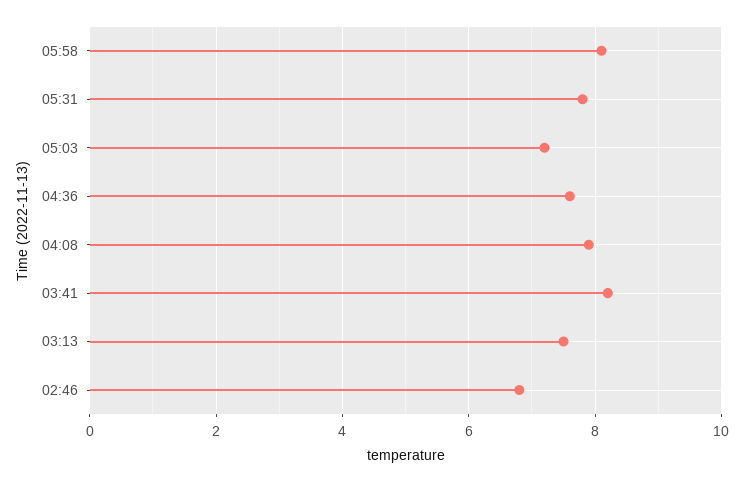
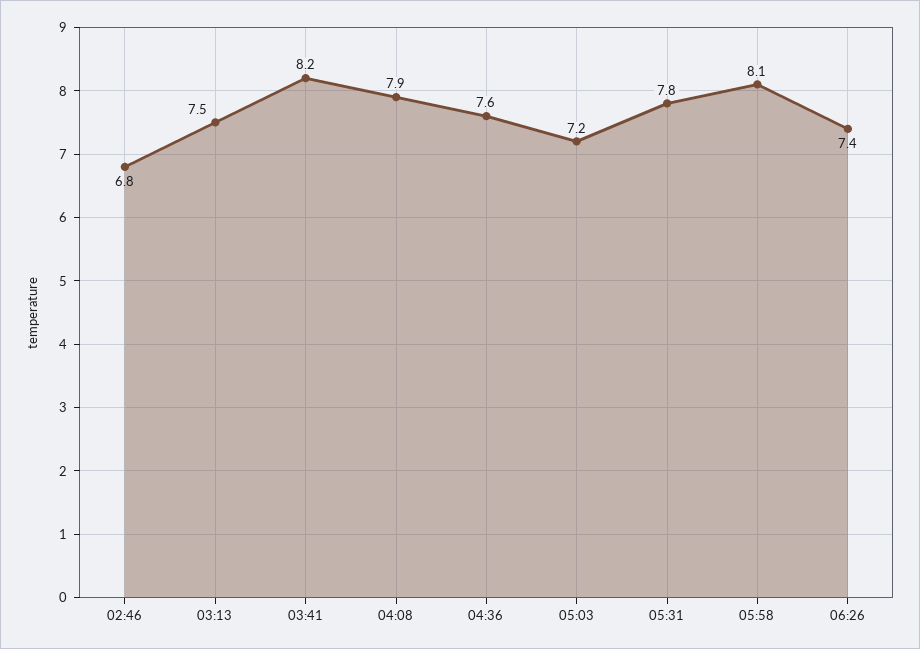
06:26: none -> 7.4

